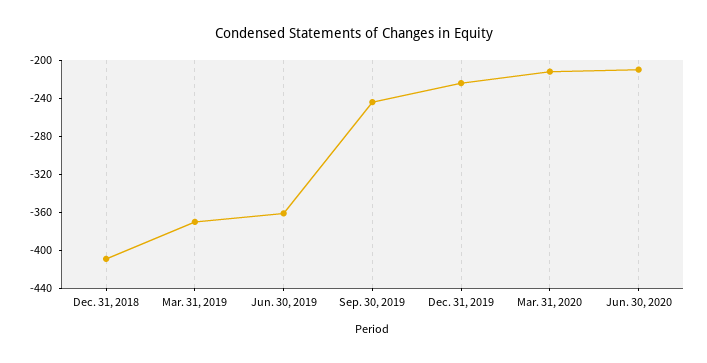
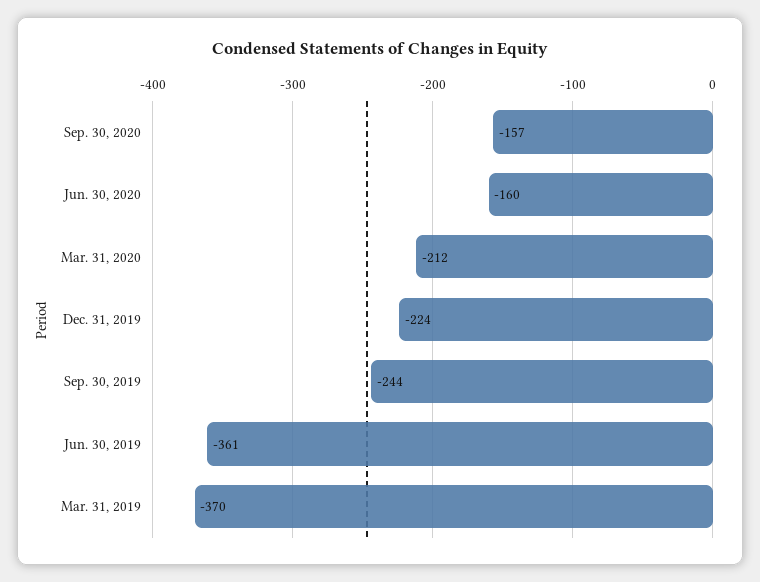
Dec. 31, 2018: -410 -> none
Jun. 30, 2020: -210 -> -160
Sep. 30, 2020: none -> -157

